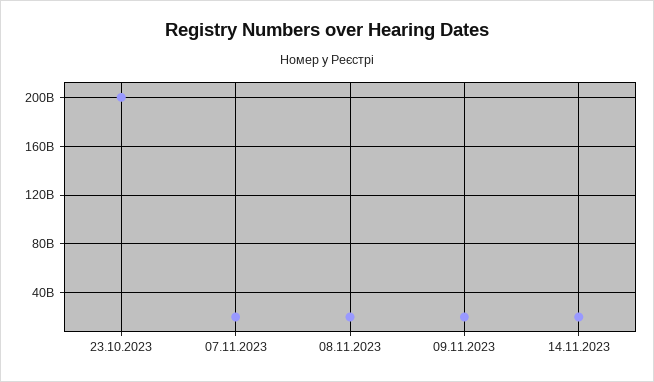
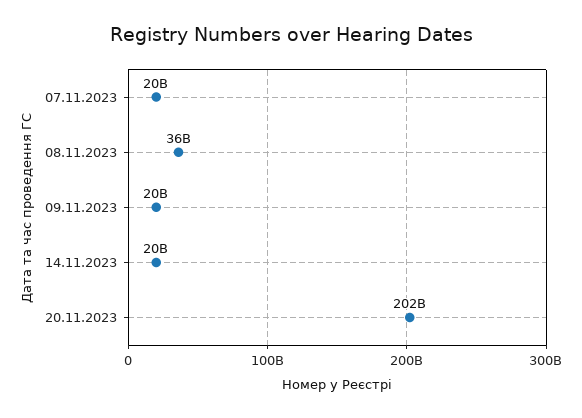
23.10.2023: 200000000000 -> none
08.11.2023: 20000000000 -> 36000000000
20.11.2023: none -> 202000000000

